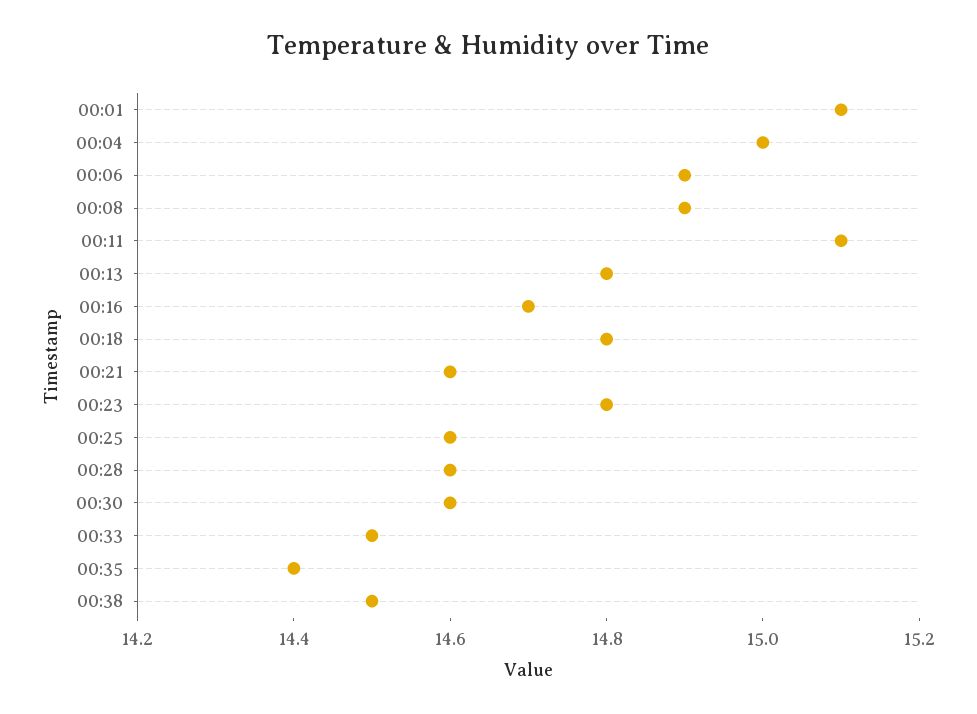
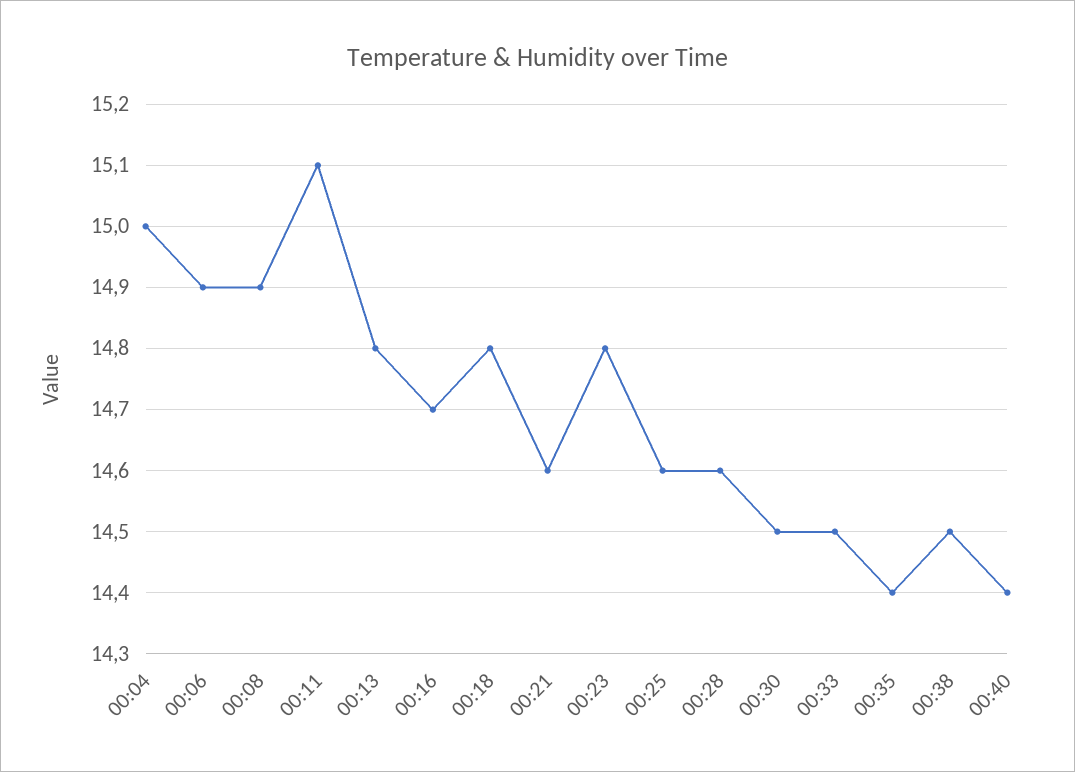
00:01: 15.1 -> none
00:30: 14.6 -> 14.5
00:40: none -> 14.4

